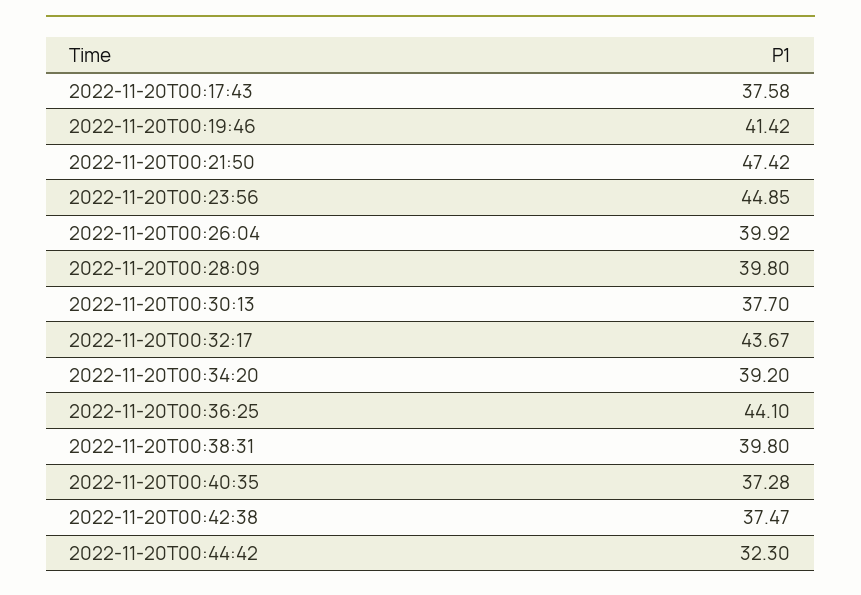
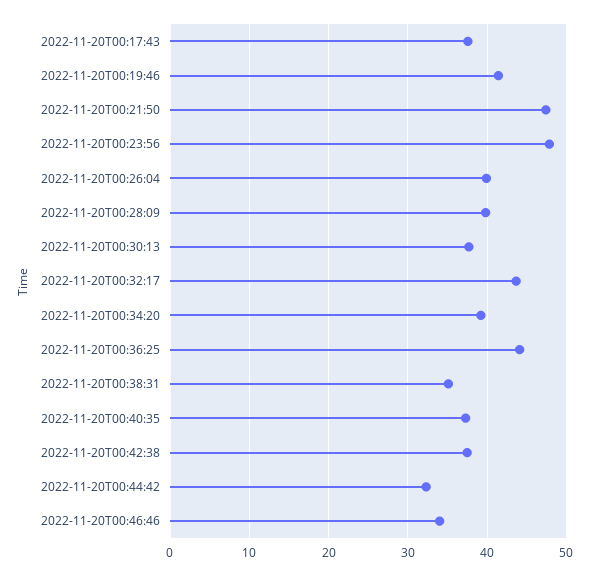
2022-11-20T00:23:56: 44.85 -> 48
2022-11-20T00:38:31: 39.8 -> 35
2022-11-20T00:46:46: none -> 34

